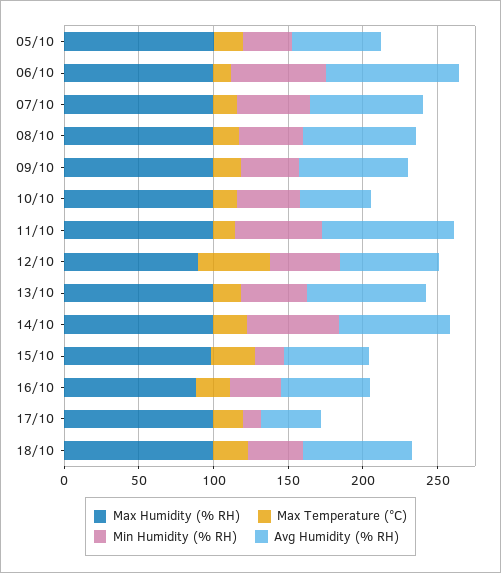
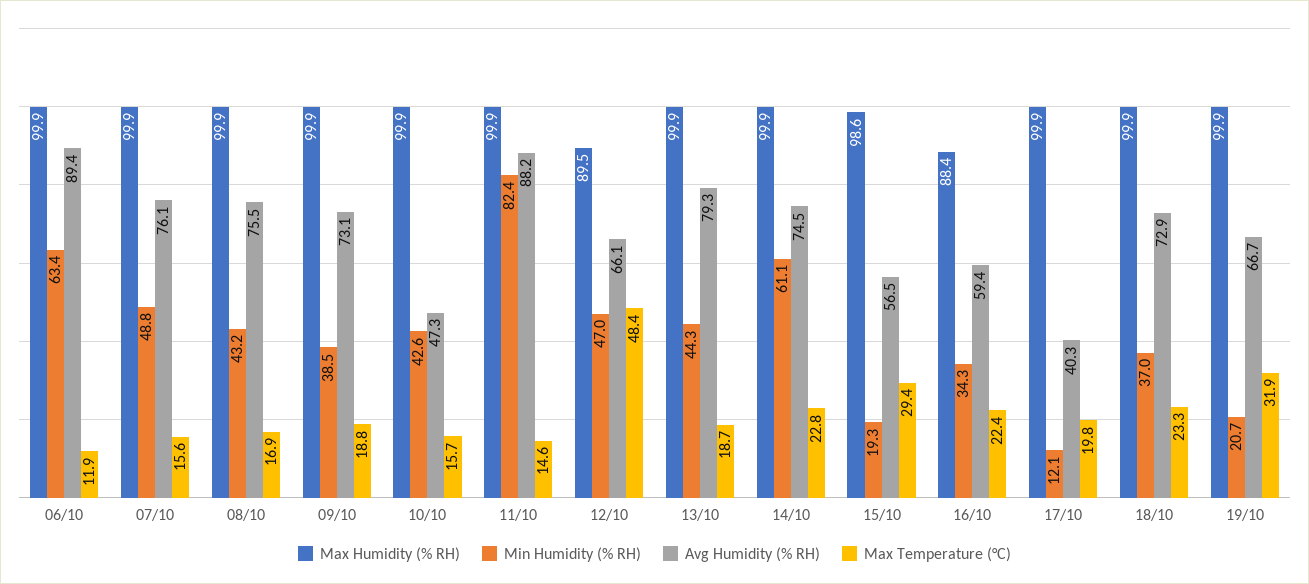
Max Humidity (% RH), 05/10: 100 -> none
Max Temperature (°C), 05/10: 20 -> none
Min Humidity (% RH), 05/10: 30 -> none
Avg Humidity (% RH), 05/10: 60 -> none
Min Humidity (% RH), 11/10: 60 -> 82.4
Max Humidity (% RH), 19/10: none -> 99.9
Min Humidity (% RH), 19/10: none -> 20.7
Avg Humidity (% RH), 19/10: none -> 66.7
Max Temperature (°C), 19/10: none -> 31.9

